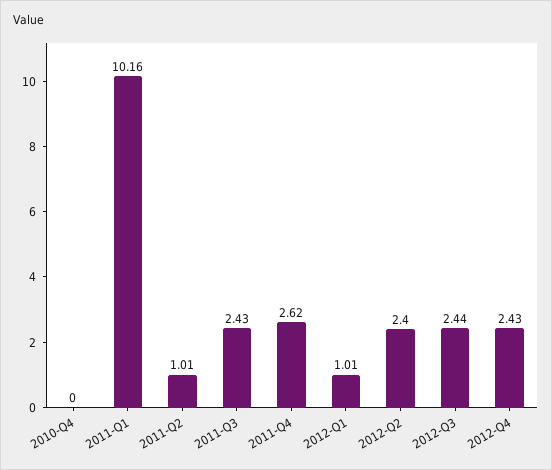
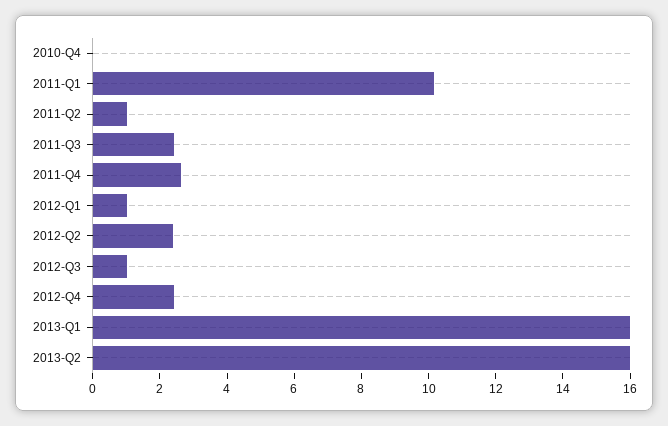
2012-Q3: 2.44 -> 1
2013-Q1: none -> 16
2013-Q2: none -> 16

